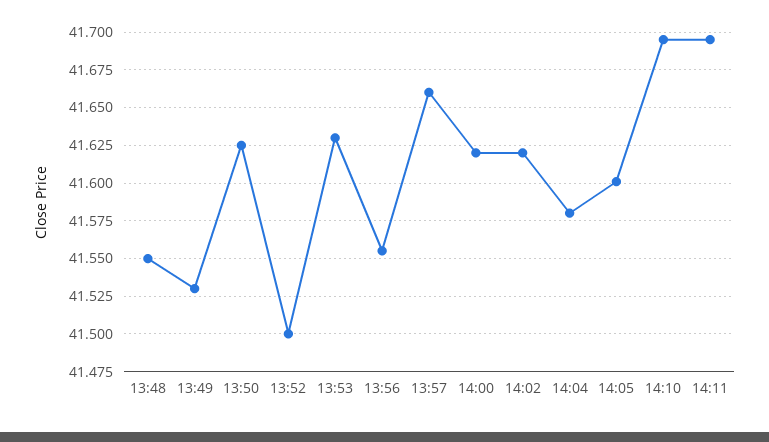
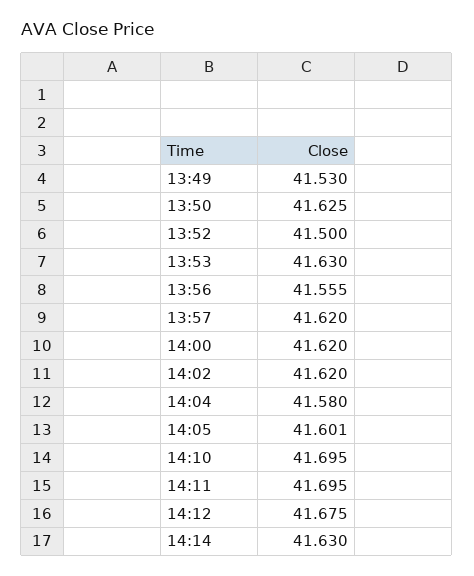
13:48: 41.55 -> none
13:57: 41.66 -> 41.62
14:12: none -> 41.675
14:14: none -> 41.63

